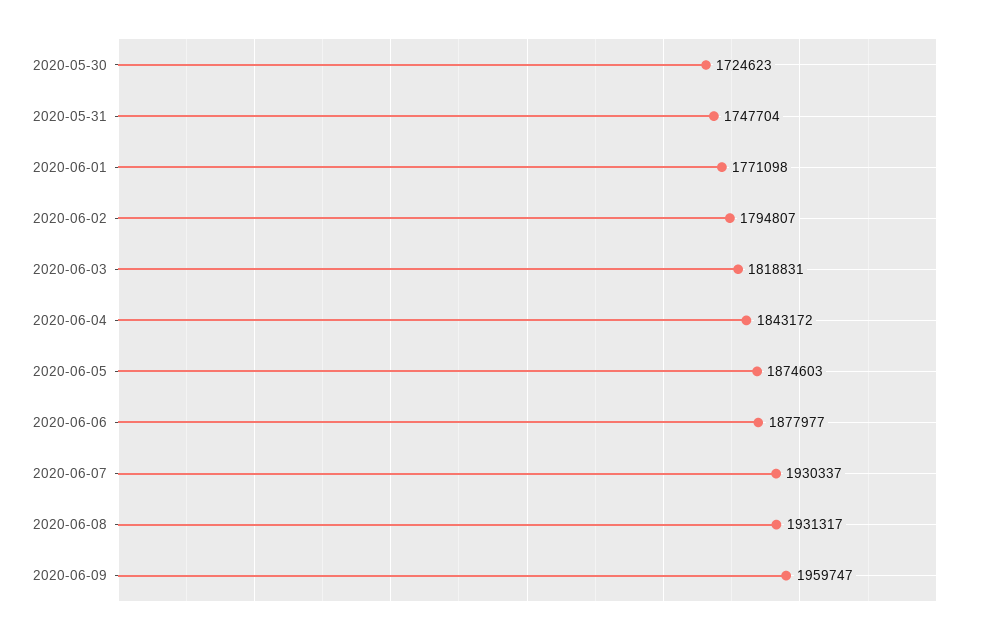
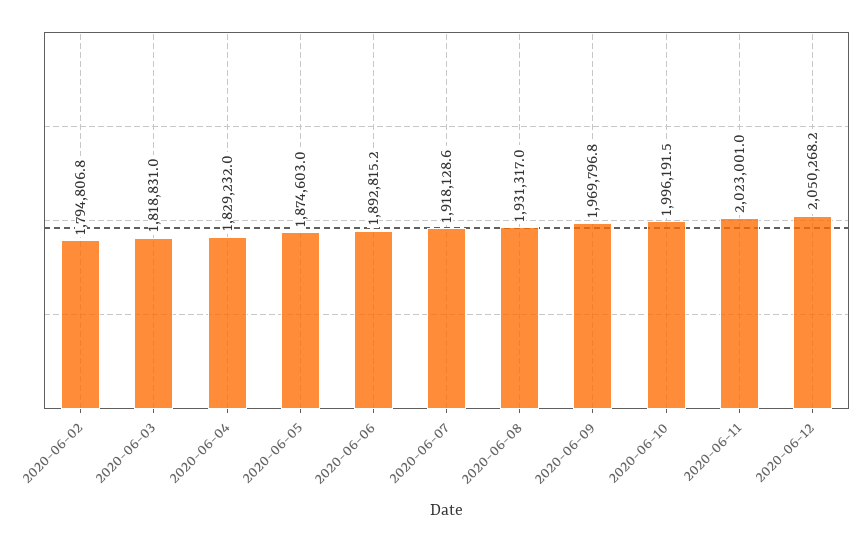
2020-05-30: 1724623 -> none
2020-05-31: 1747704 -> none
2020-06-01: 1771098 -> none
2020-06-04: 1843172 -> 1829232
2020-06-06: 1877977 -> 1892815.2
2020-06-07: 1930337 -> 1918128.6
2020-06-09: 1959747 -> 1969796.8
2020-06-10: none -> 1996191.5
2020-06-11: none -> 2023001
2020-06-12: none -> 2050268.2

